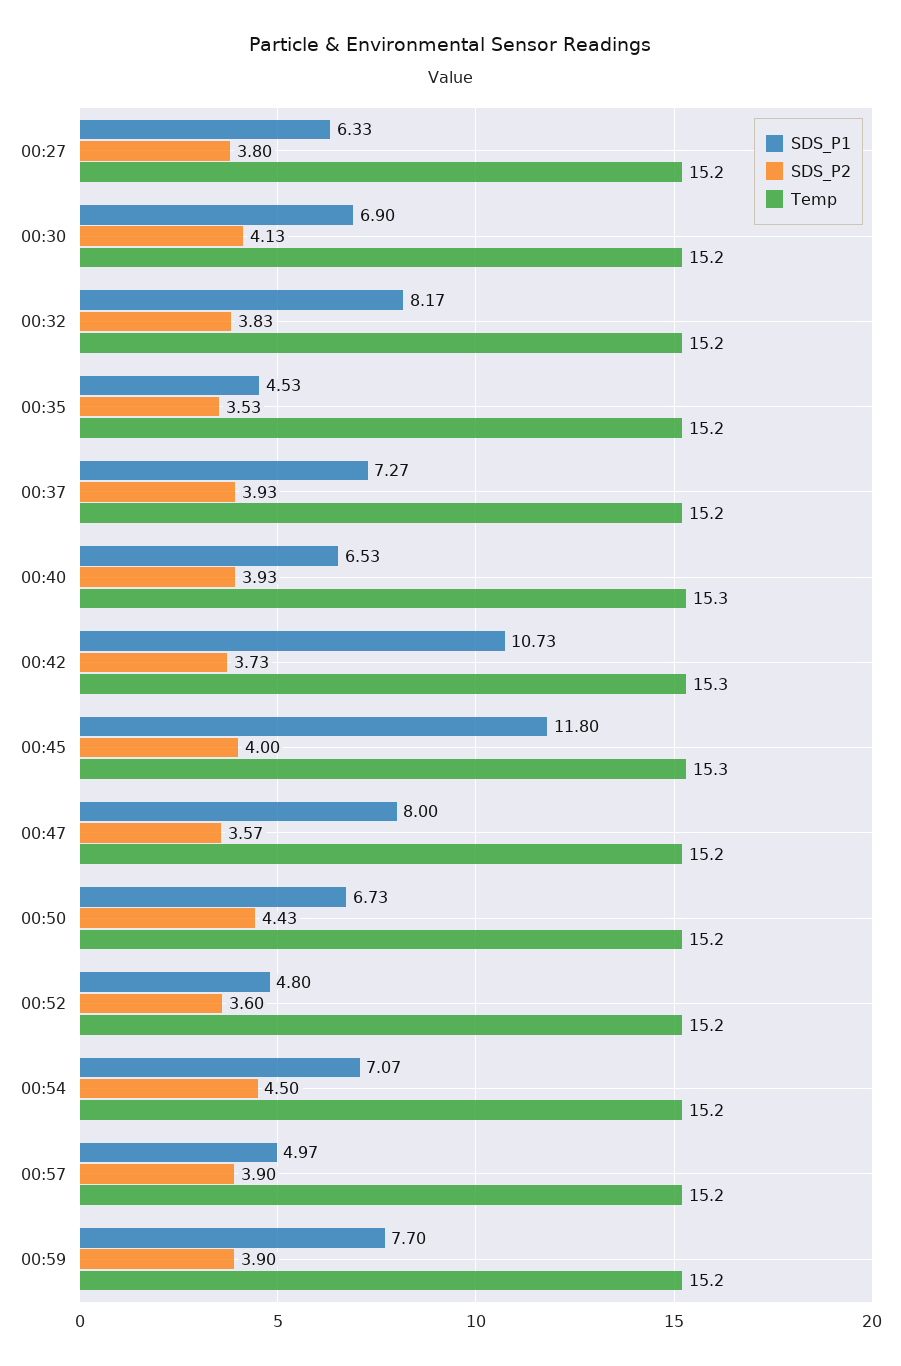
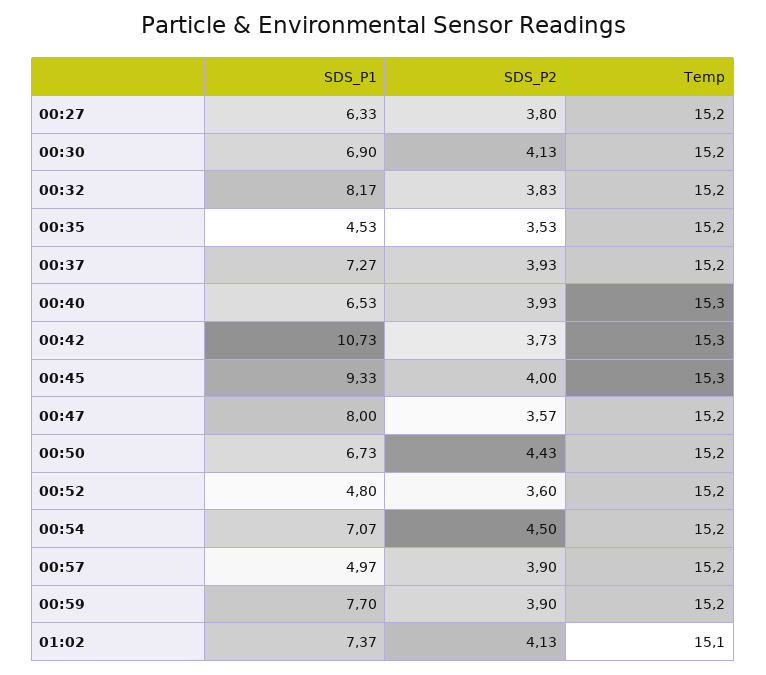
SDS_P1, 00:45: 11.8 -> 9.33
SDS_P1, 01:02: none -> 7.37
SDS_P2, 01:02: none -> 4.13
Temp, 01:02: none -> 15.1

